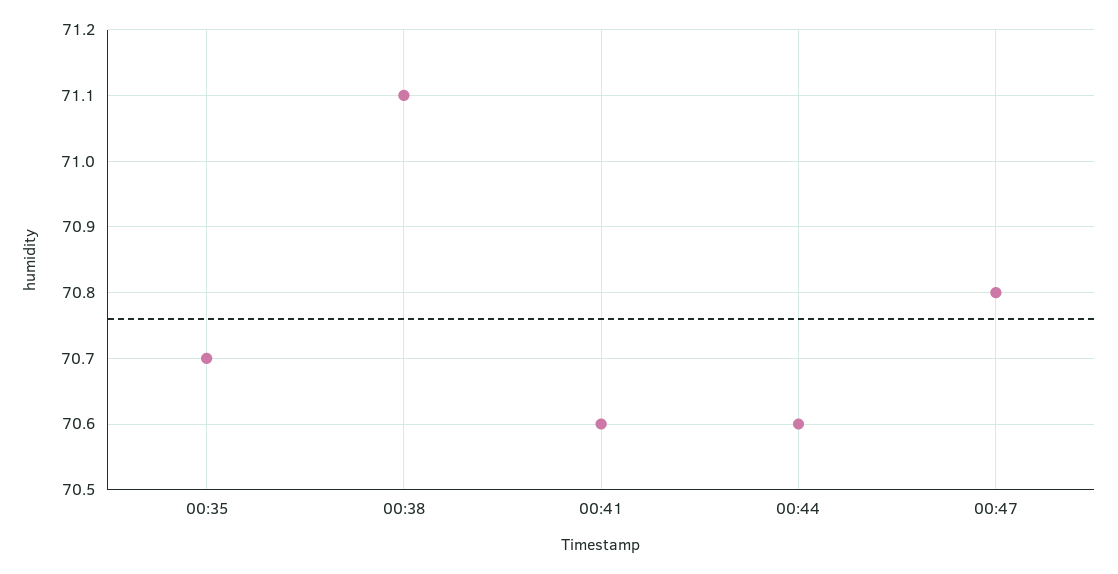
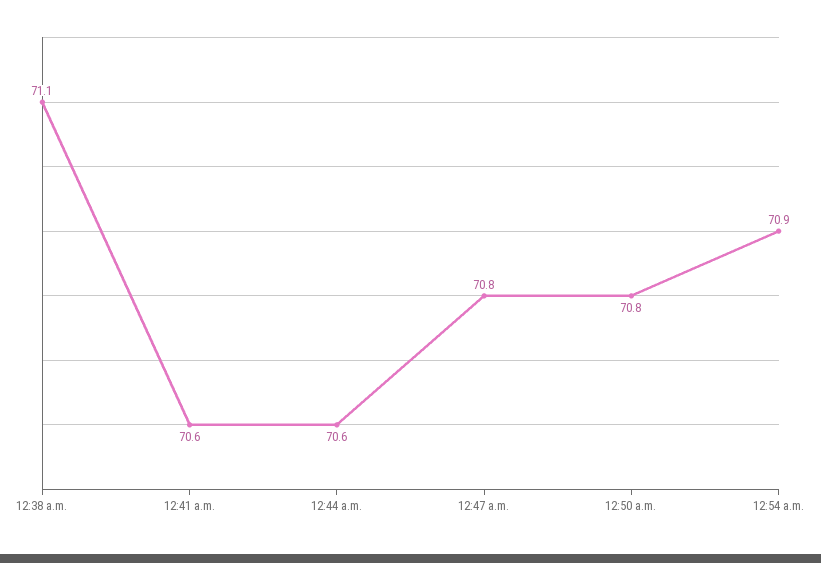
00:35: 70.7 -> none
12:50 a.m.: none -> 70.8
12:54 a.m.: none -> 70.9

